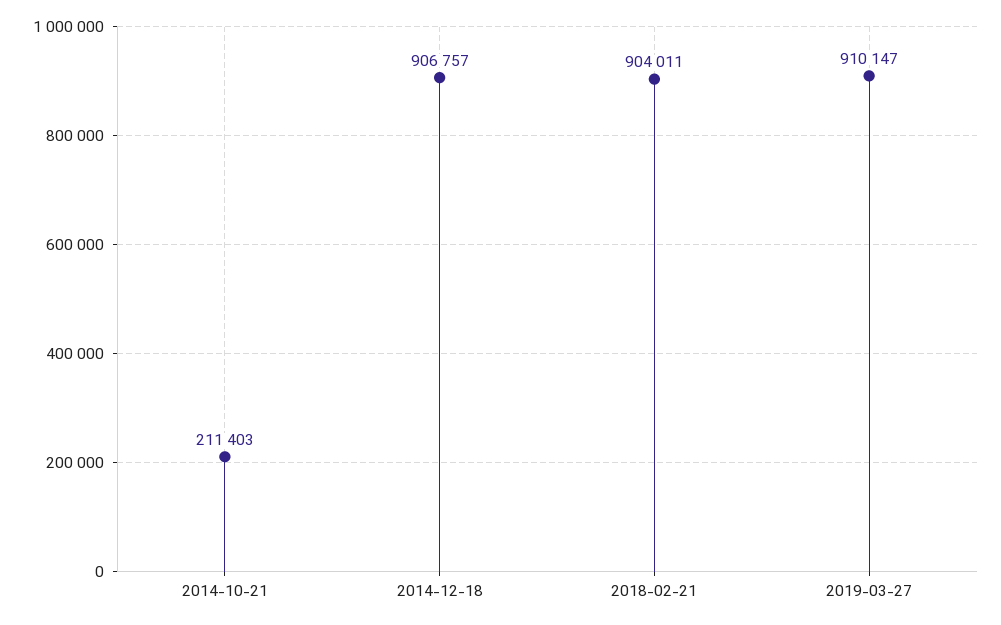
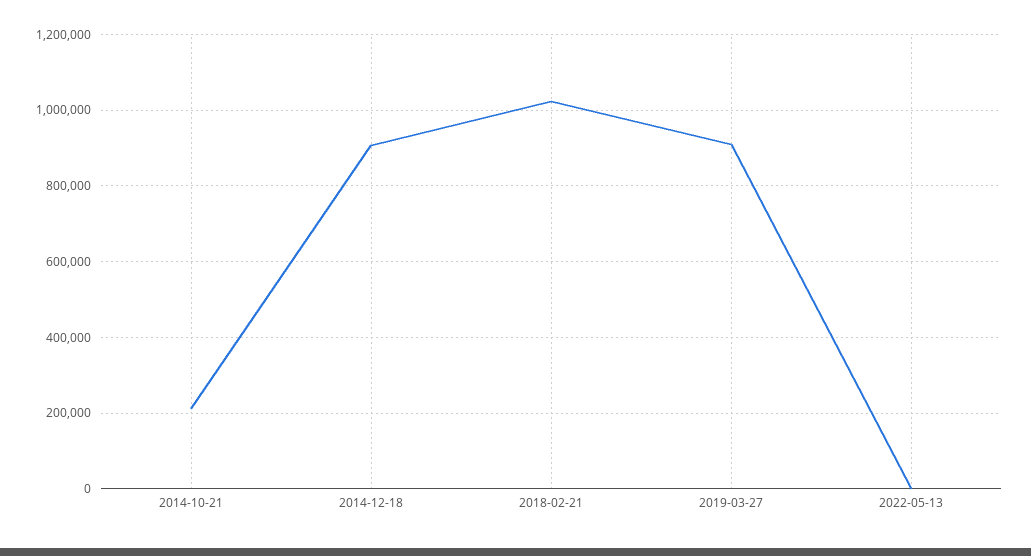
2018-02-21: 904011 -> 1020000
2022-05-13: none -> 0

